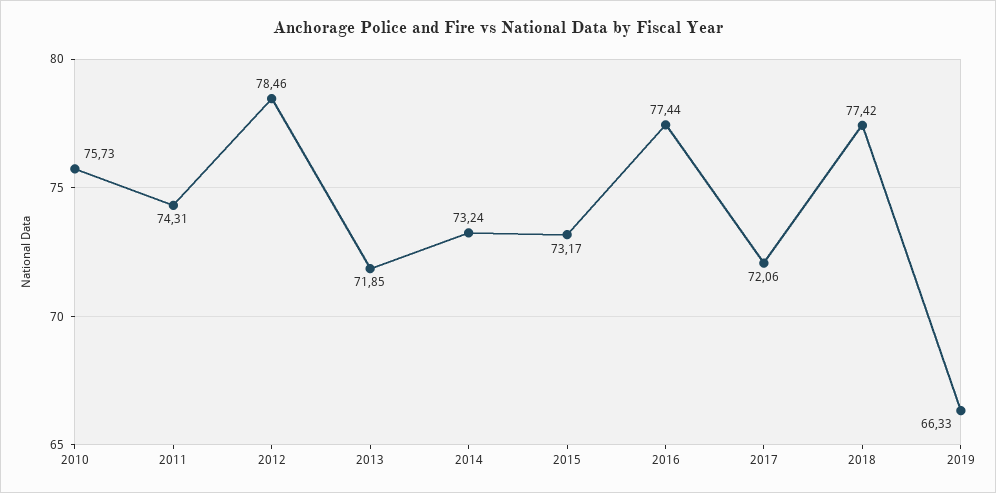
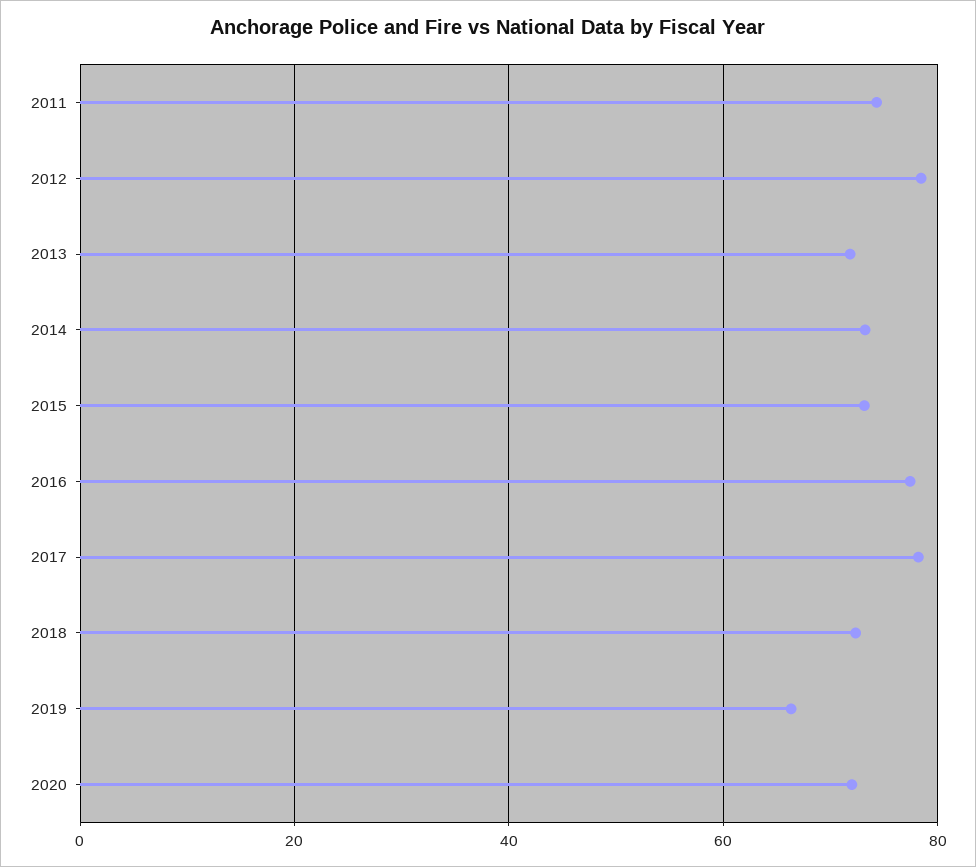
2010: 75.73 -> none
2017: 72.06 -> 78
2018: 77.42 -> 72
2020: none -> 72

